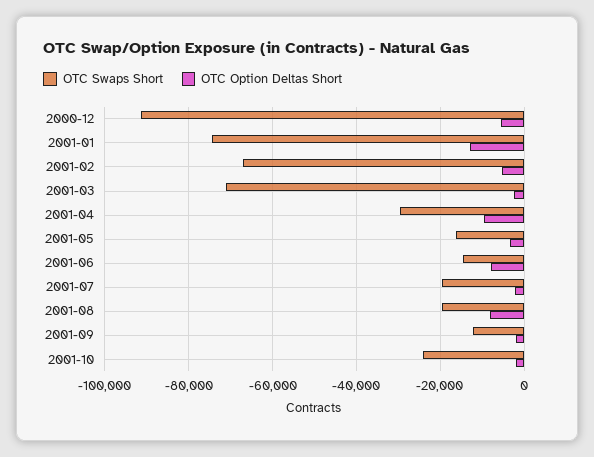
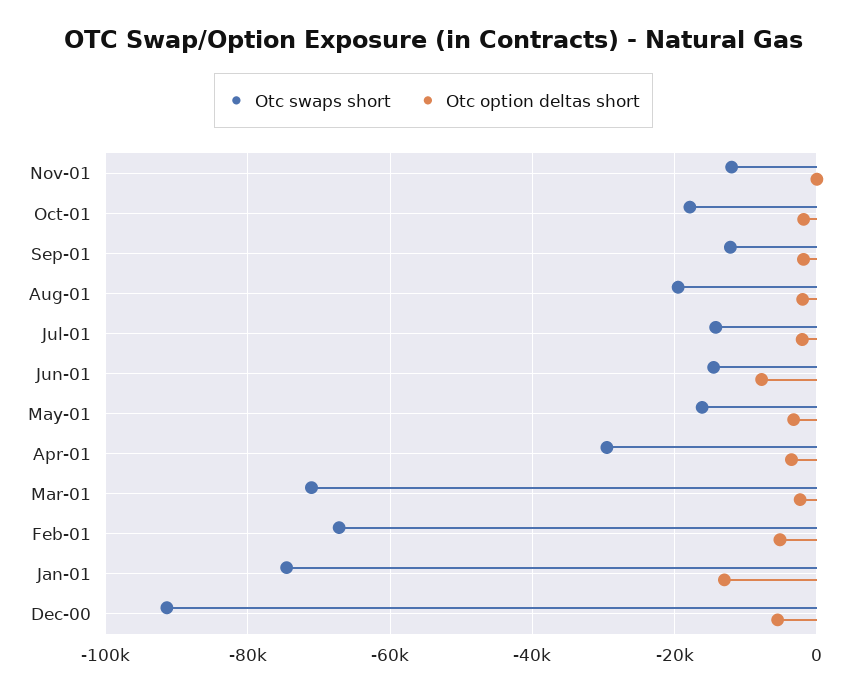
OTC Option Deltas Short, 2001-04: -10000 -> -4000
OTC Swaps Short, 2001-07: -20000 -> -14000
OTC Option Deltas Short, 2001-08: -8000 -> -2000
OTC Swaps Short, 2001-10: -24000 -> -18000
OTC Swaps Short, Nov-01: none -> -12000
OTC Option Deltas Short, Nov-01: none -> 0

